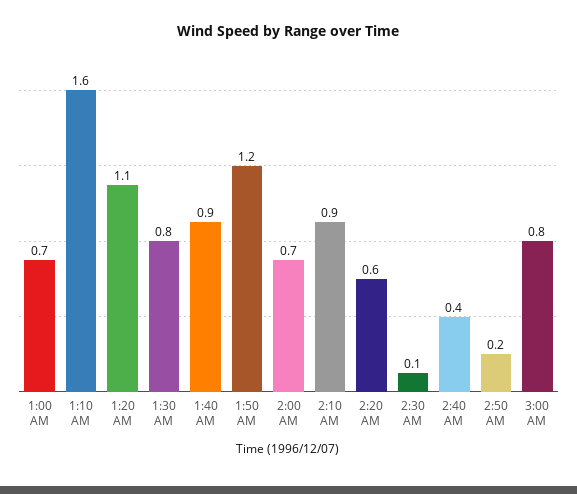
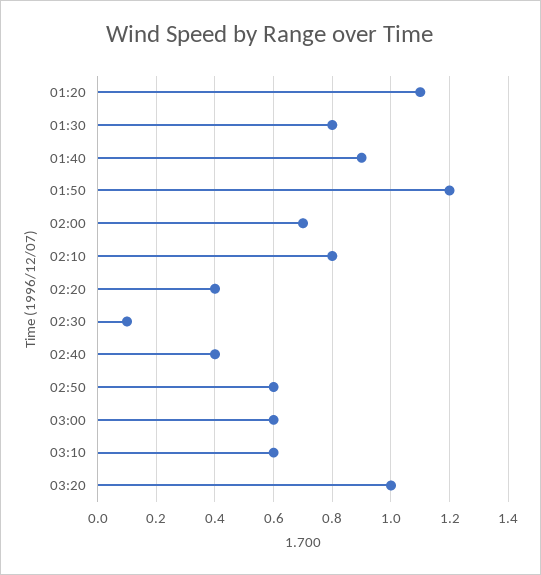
1:00 AM: 0.7 -> none
1:10 AM: 1.6 -> none
2:10 AM: 0.9 -> 0.8
2:20 AM: 0.6 -> 0.4
2:50 AM: 0.2 -> 0.6
3:00 AM: 0.8 -> 0.6
03:10: none -> 0.6
03:20: none -> 1

